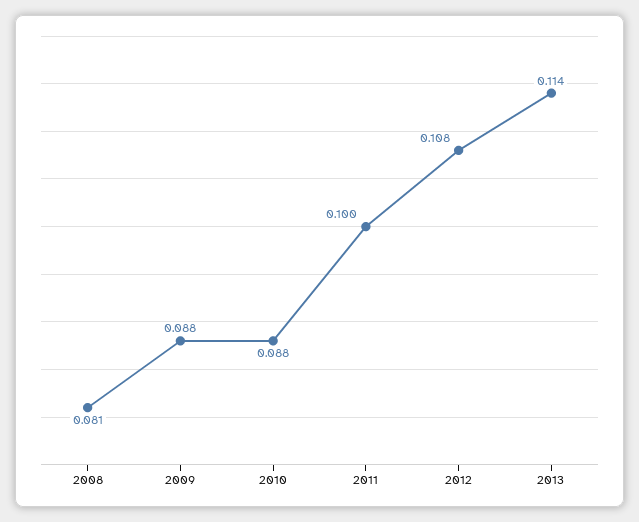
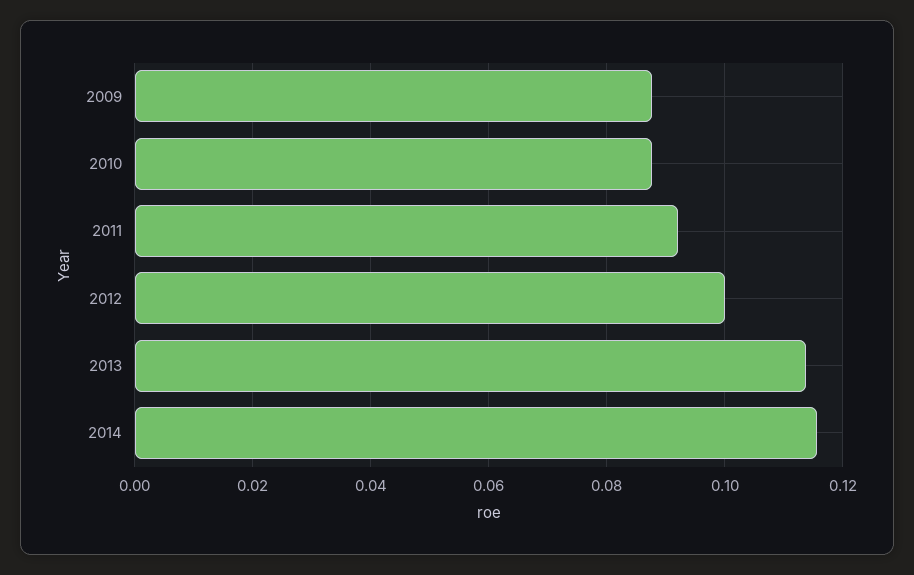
2008: 0.081 -> none
2011: 0.1 -> 0.092
2012: 0.108 -> 0.1
2014: none -> 0.116

